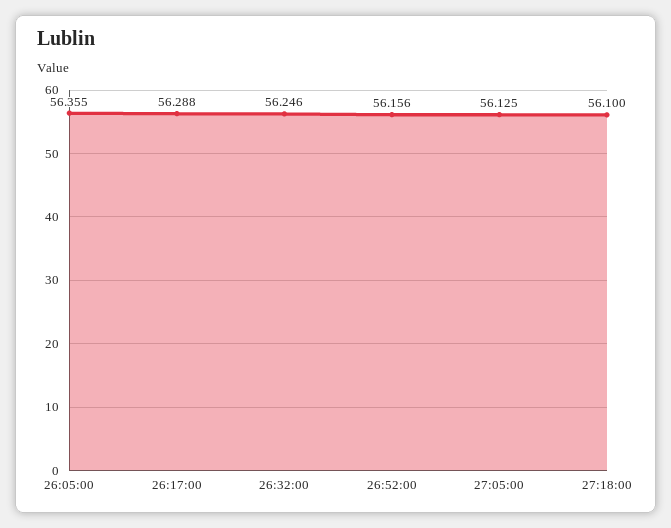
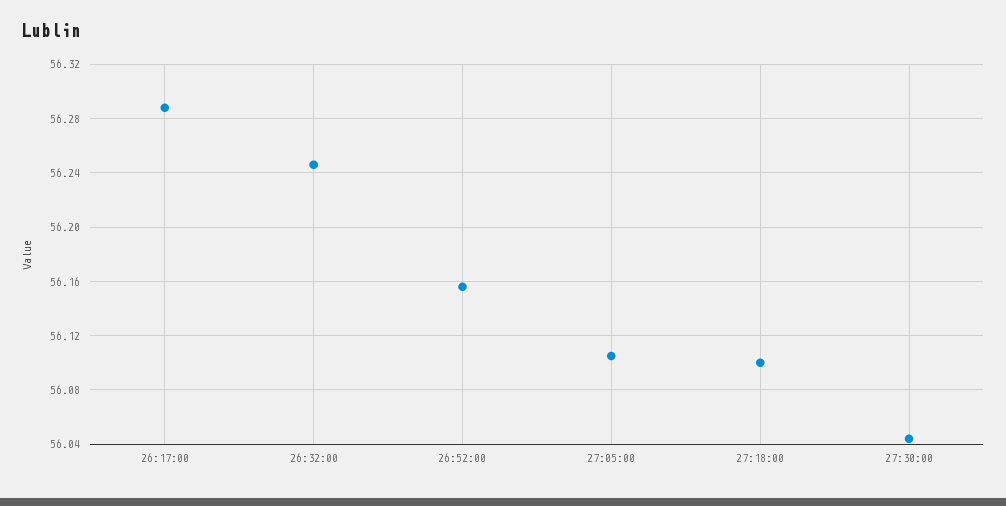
26:05:00: 56.355 -> none
27:05:00: 56.125 -> 56.105
27:30:00: none -> 56.045

